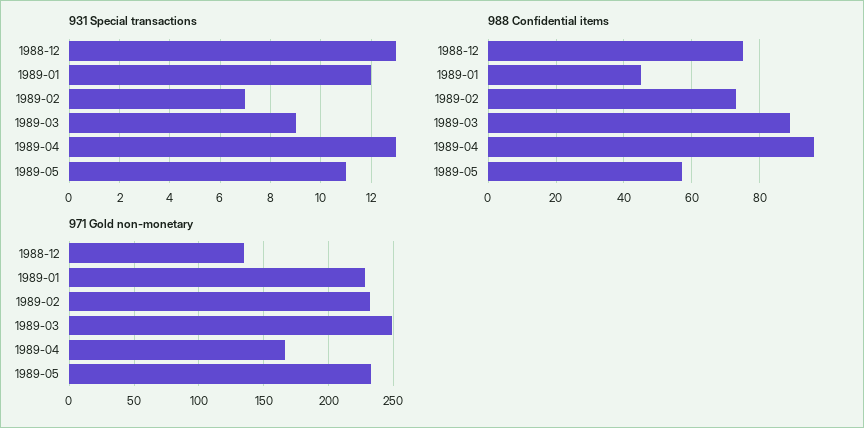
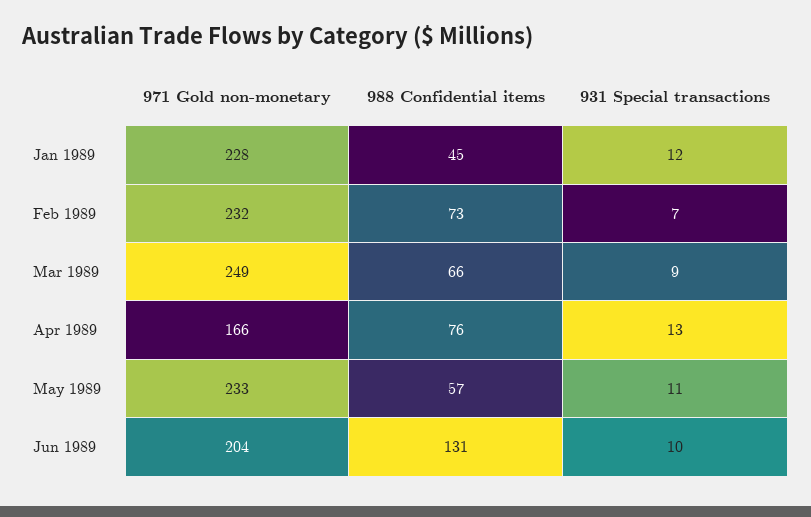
931 Special transactions, 1988-12: 13 -> none
988 Confidential items, 1988-12: 75 -> none
988 Confidential items, 1989-03: 90 -> 66
988 Confidential items, 1989-04: 95 -> 76
971 Gold non-monetary, 1988-12: 135 -> none
971 Gold non-monetary, Jun 1989: none -> 204
988 Confidential items, Jun 1989: none -> 131
931 Special transactions, Jun 1989: none -> 10

